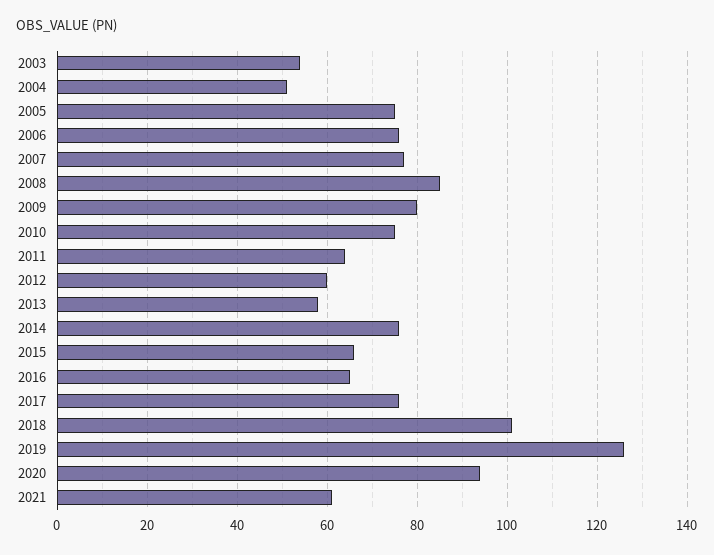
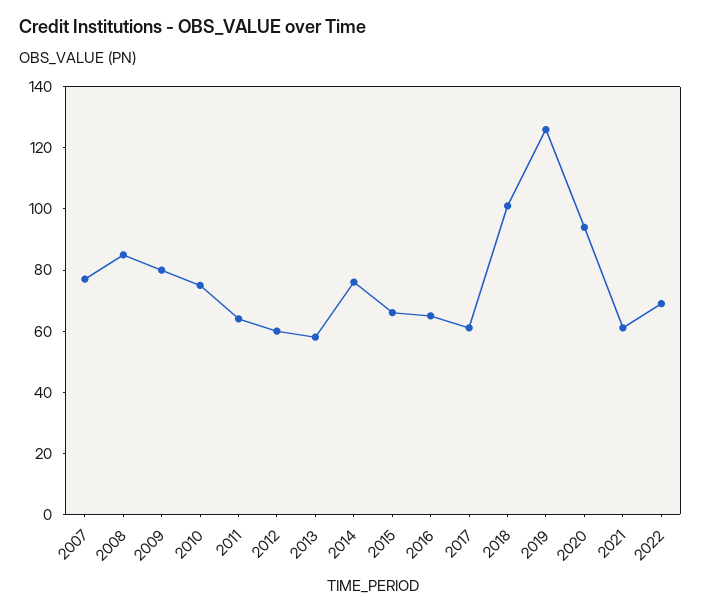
2003: 55 -> none
2004: 50 -> none
2005: 75 -> none
2006: 75 -> none
2017: 75 -> 60
2022: none -> 70

